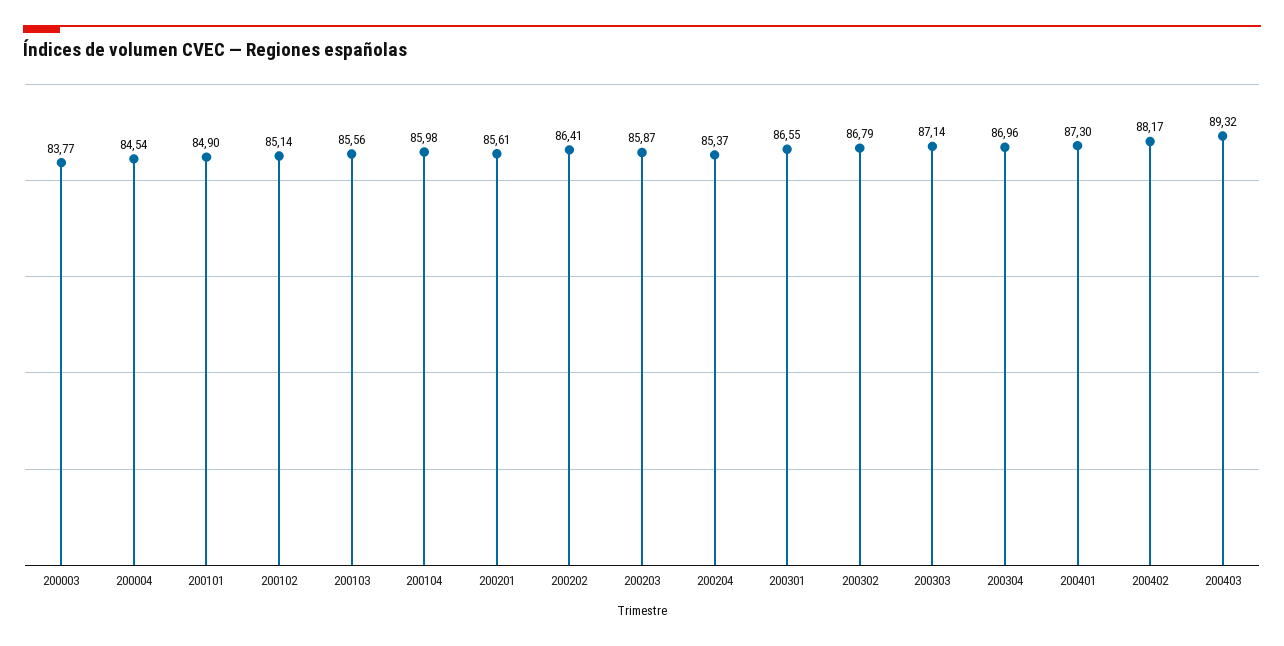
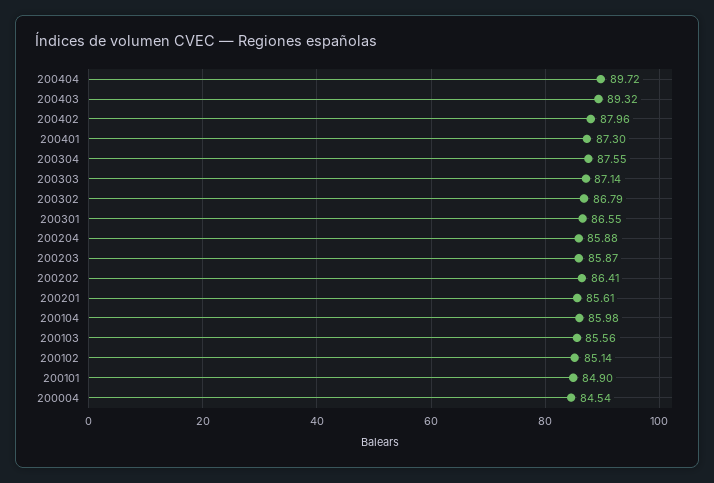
200003: 83.77 -> none
200204: 85.37 -> 85.88
200304: 86.96 -> 87.55
200402: 88.17 -> 87.96
200404: none -> 89.72

